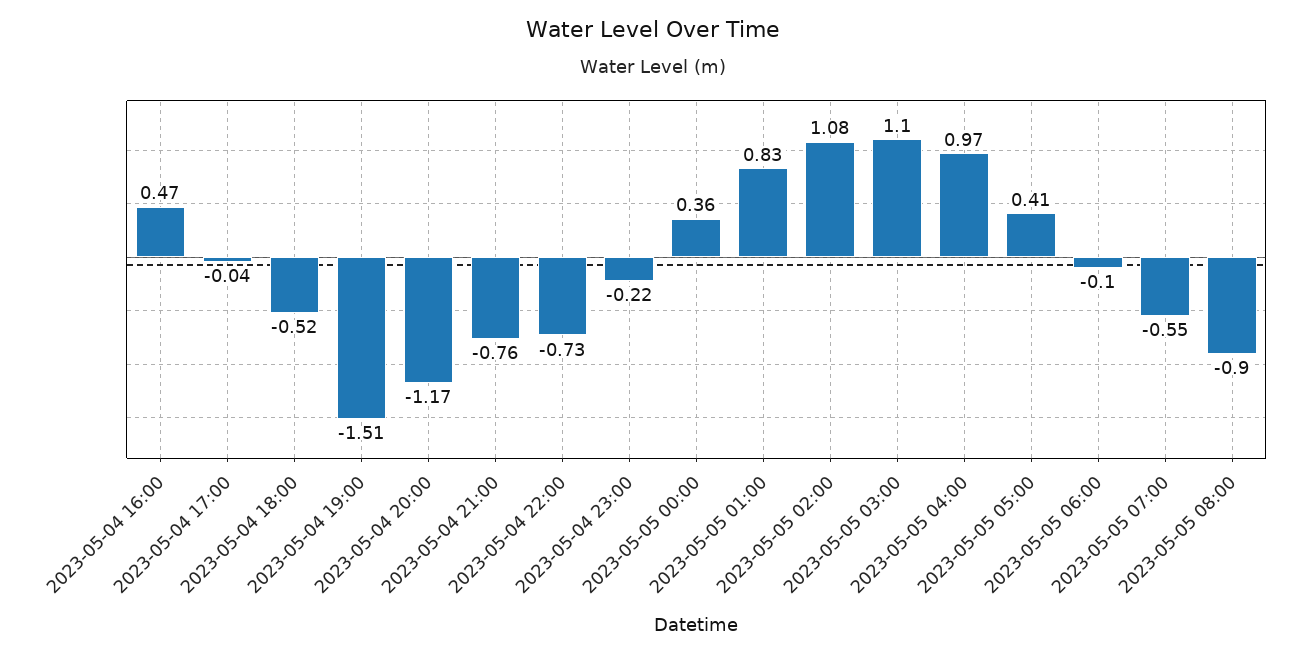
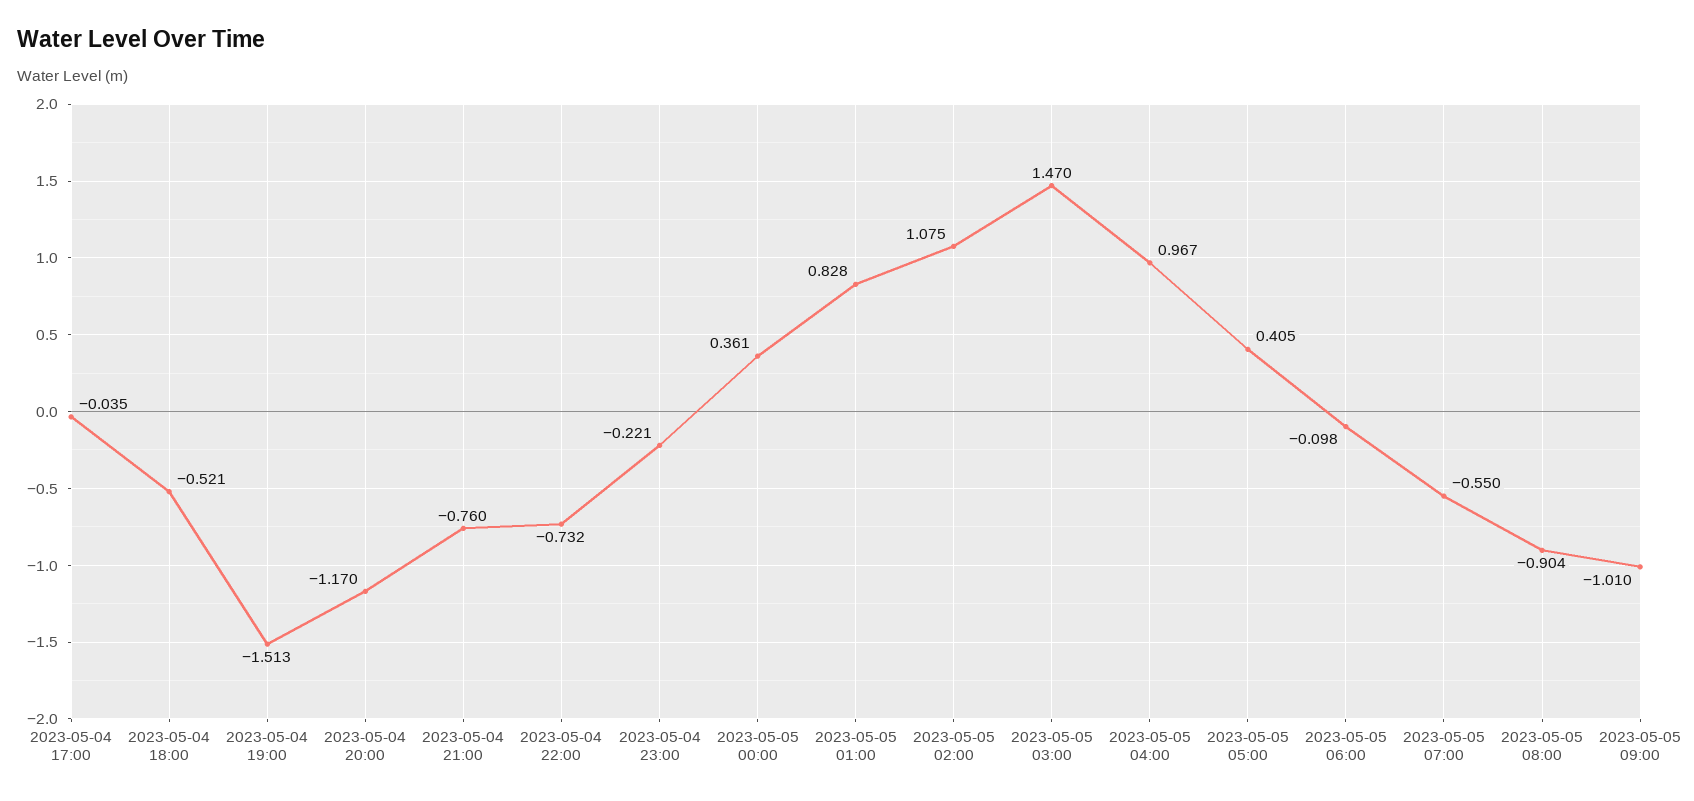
2023-05-04 16:00: 0.47 -> none
2023-05-05 03:00: 1.1 -> 1.47
2023-05-05 09:00: none -> -1.01

